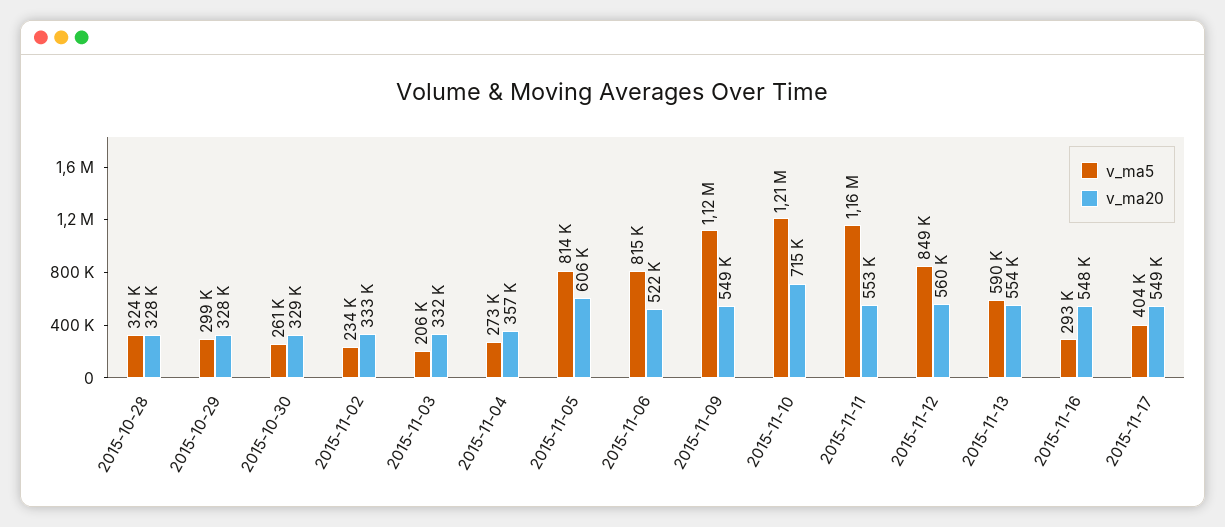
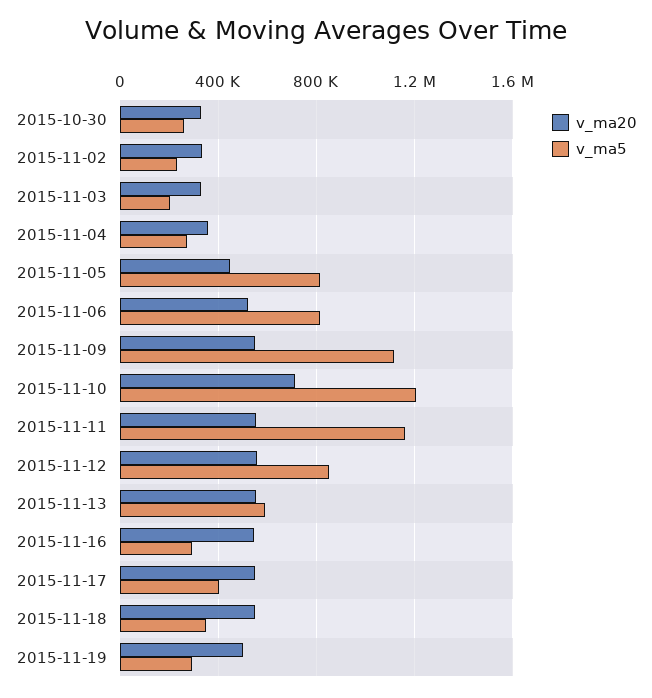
v_ma5, 2015-10-28: 324000 -> none
v_ma20, 2015-10-28: 328000 -> none
v_ma5, 2015-10-29: 299000 -> none
v_ma20, 2015-10-29: 328000 -> none
v_ma20, 2015-11-05: 606000 -> 450000
v_ma20, 2015-11-18: none -> 550000
v_ma5, 2015-11-18: none -> 350000
v_ma20, 2015-11-19: none -> 500000
v_ma5, 2015-11-19: none -> 300000

